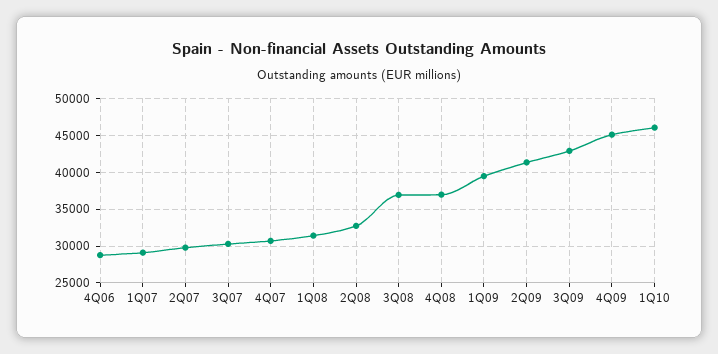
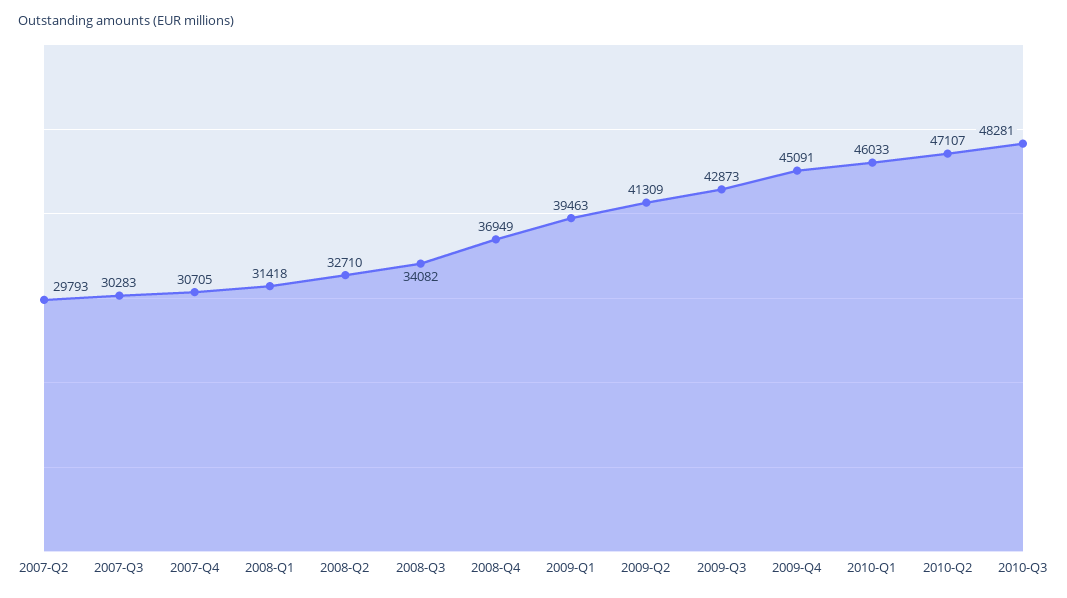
4Q06: 29000 -> none
1Q07: 29000 -> none
3Q08: 37000 -> 34082
2010-Q2: none -> 47107
2010-Q3: none -> 48281

